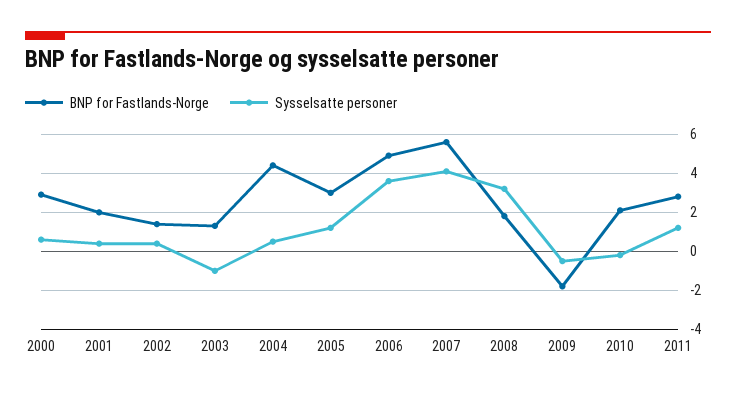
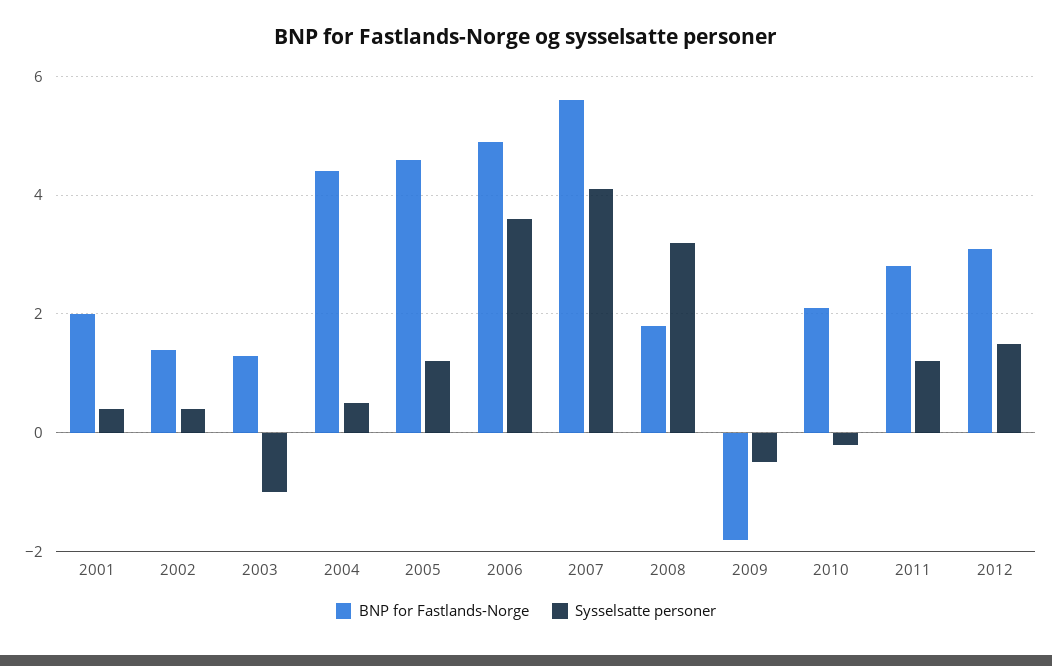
BNP for Fastlands-Norge, 2000: 3 -> none
Sysselsatte personer, 2000: 0.5 -> none
BNP for Fastlands-Norge, 2005: 3 -> 4.5
BNP for Fastlands-Norge, 2012: none -> 3
Sysselsatte personer, 2012: none -> 1.5

